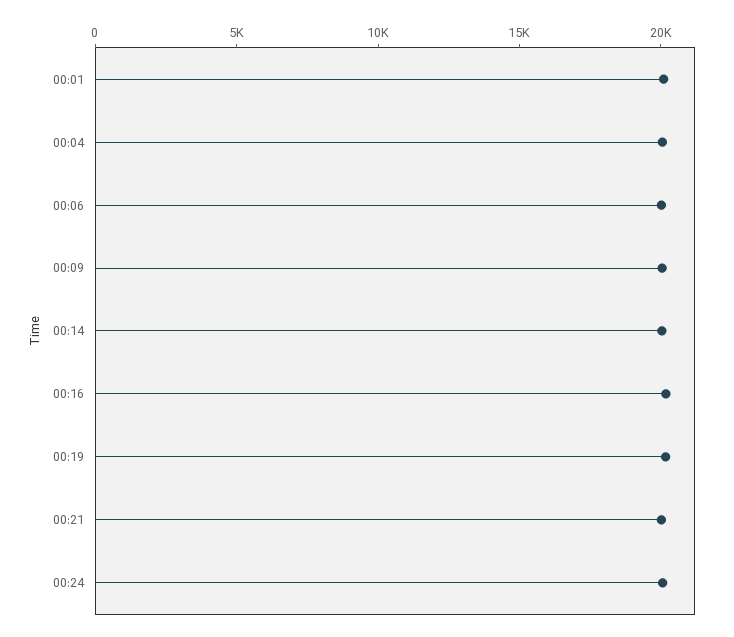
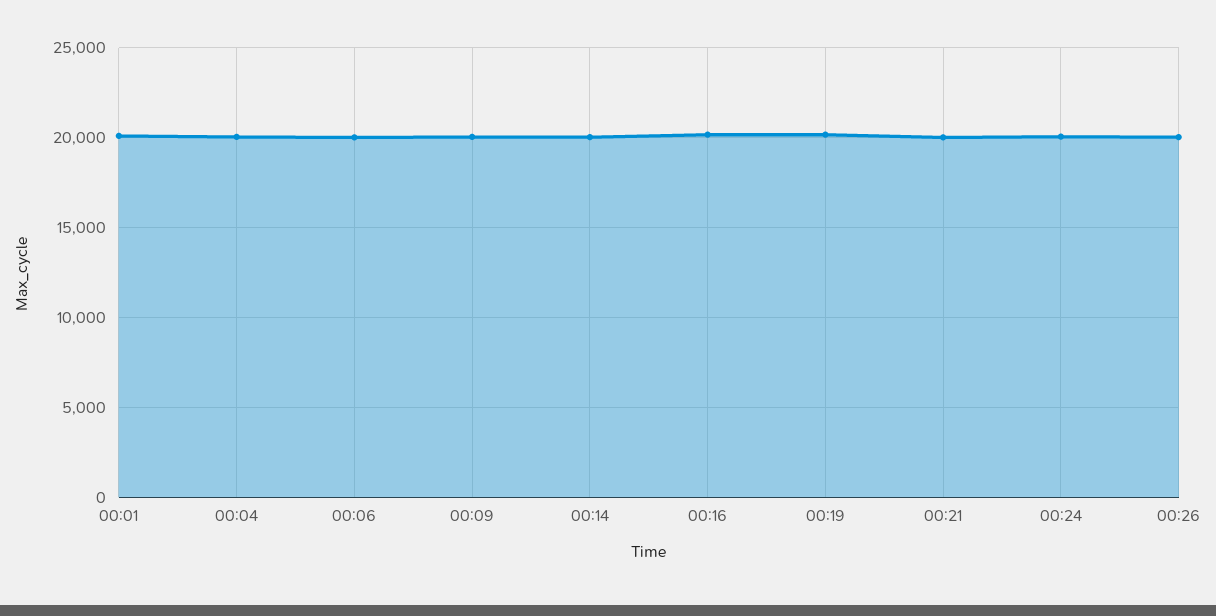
00:26: none -> 20000

